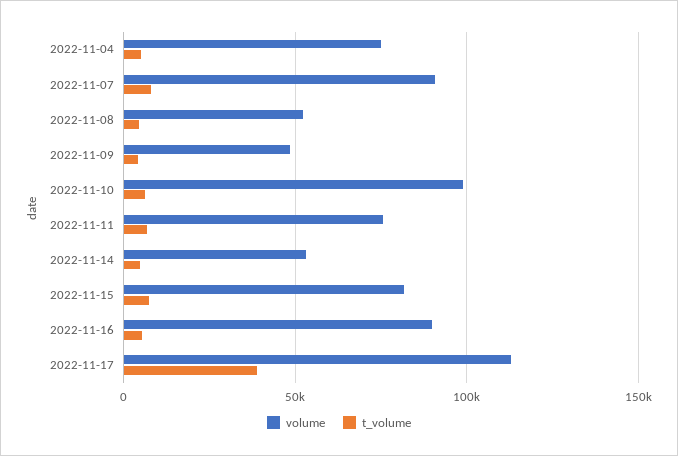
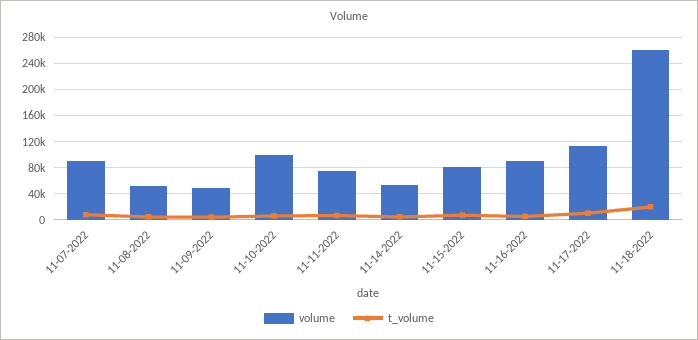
volume, 2022-11-04: 75000 -> none
t_volume, 2022-11-04: 5000 -> none
t_volume, 2022-11-17: 40000 -> 10000
volume, 11-18-2022: none -> 260000
t_volume, 11-18-2022: none -> 20000

